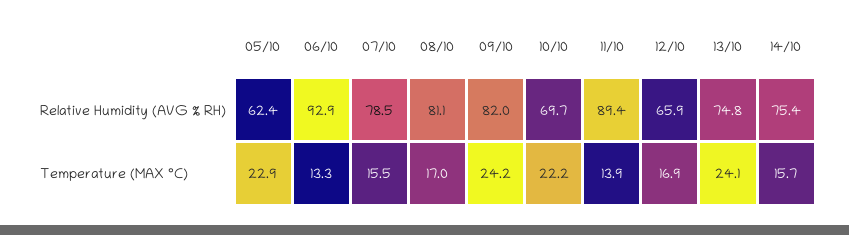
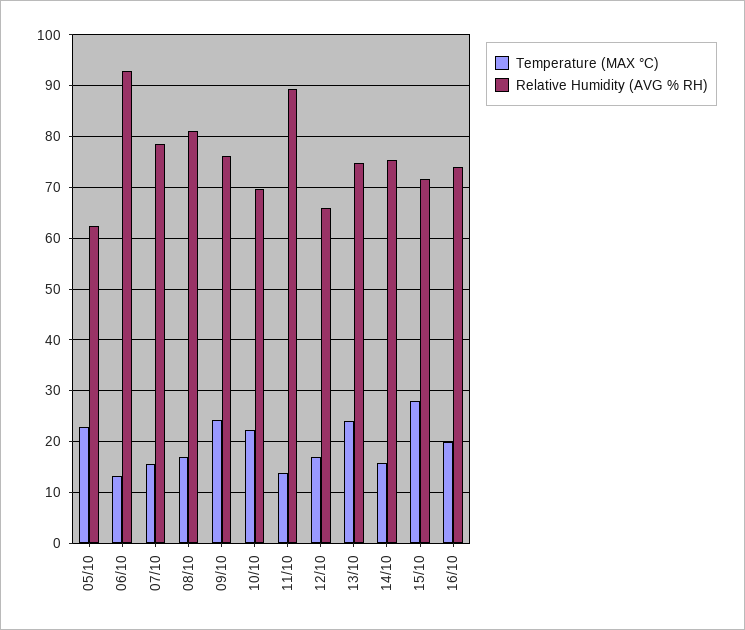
Relative Humidity (AVG % RH), 09/10: 82 -> 76
Temperature (MAX °C), 15/10: none -> 28
Relative Humidity (AVG % RH), 15/10: none -> 72
Temperature (MAX °C), 16/10: none -> 20
Relative Humidity (AVG % RH), 16/10: none -> 74

